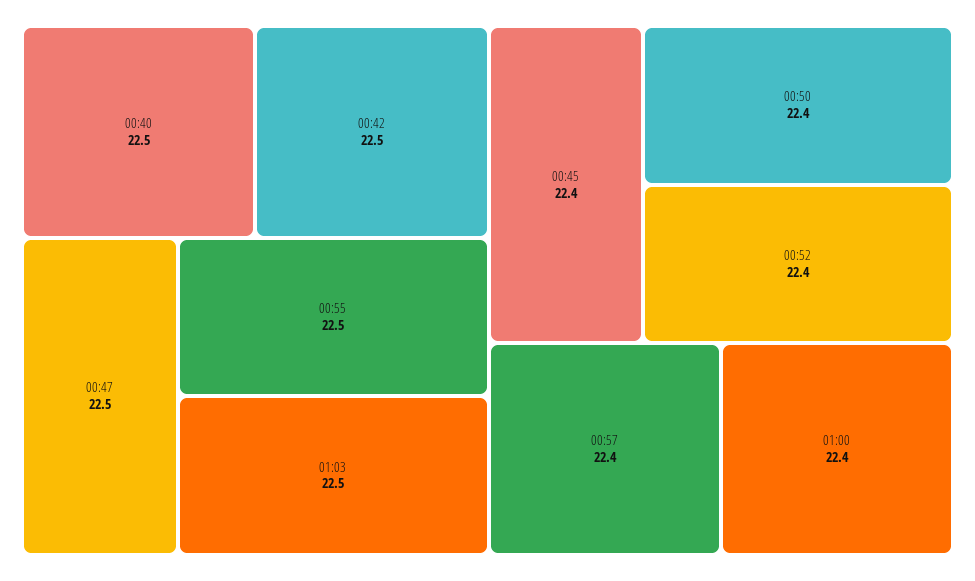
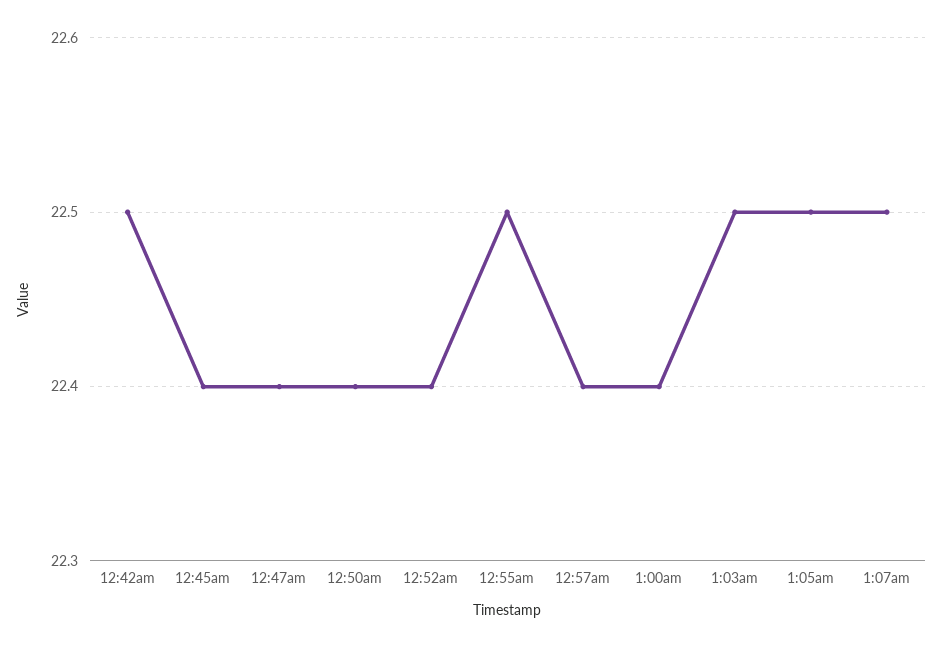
00:40: 22.5 -> none
00:47: 22.5 -> 22.4
1:05am: none -> 22.5
1:07am: none -> 22.5

